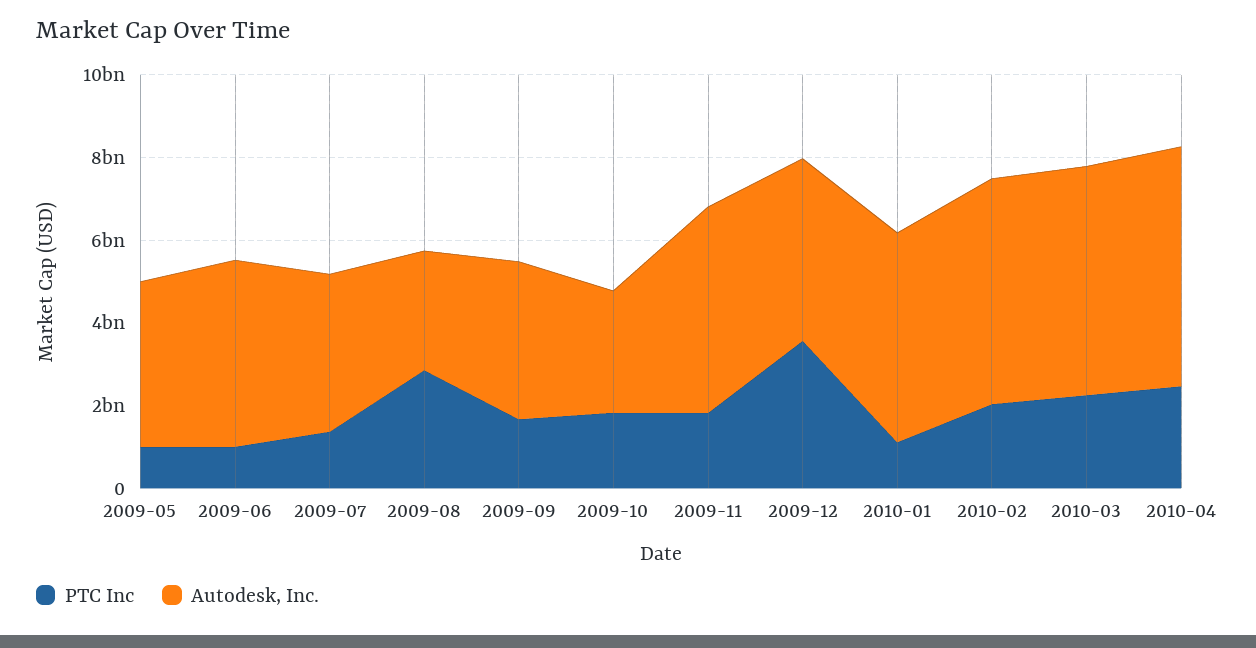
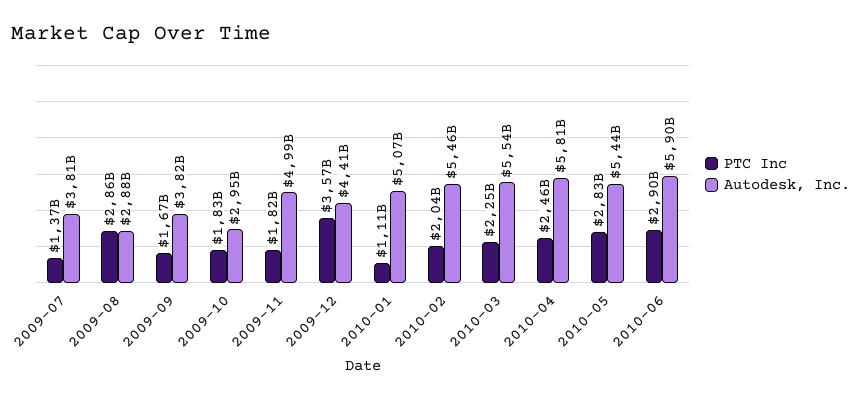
PTC Inc, 2009-05: 1000000000 -> none
Autodesk, Inc., 2009-05: 4000000000 -> none
PTC Inc, 2009-06: 1000000000 -> none
Autodesk, Inc., 2009-06: 4500000000 -> none
PTC Inc, 2010-05: none -> 2830000000
Autodesk, Inc., 2010-05: none -> 5440000000
PTC Inc, 2010-06: none -> 2900000000
Autodesk, Inc., 2010-06: none -> 5900000000

